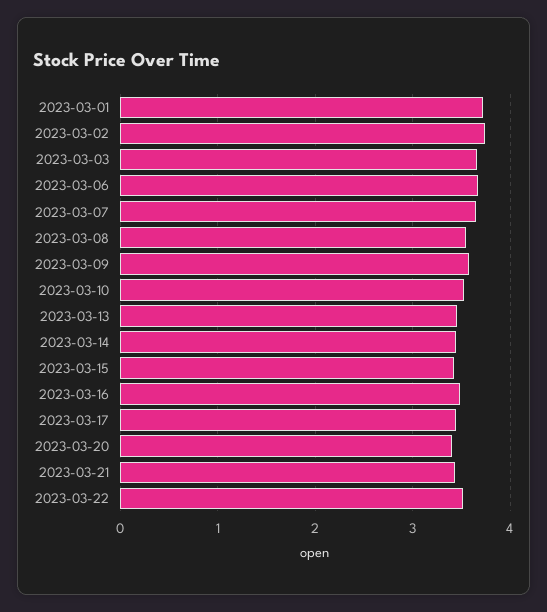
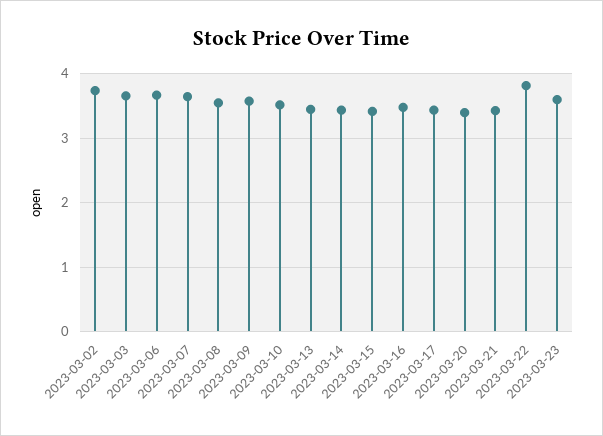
2023-03-01: 3.7 -> none
2023-03-22: 3.5 -> 3.8
2023-03-23: none -> 3.6

